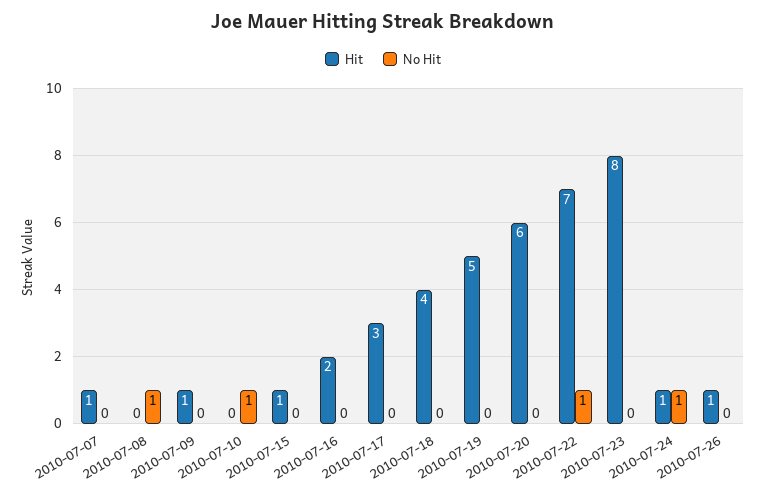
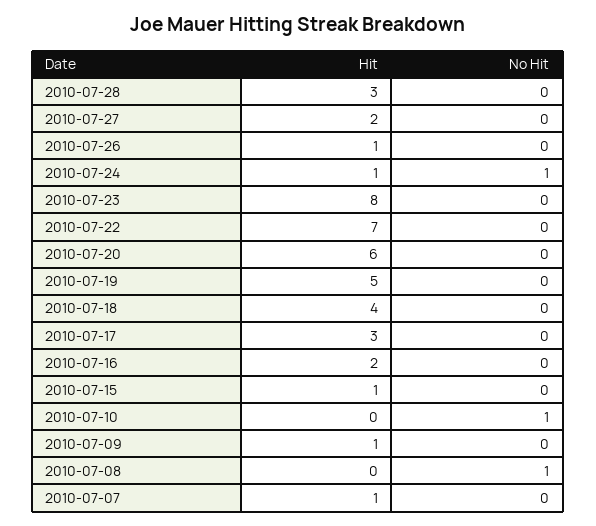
No Hit, 2010-07-22: 1 -> 0
Hit, 2010-07-28: none -> 3
No Hit, 2010-07-28: none -> 0
Hit, 2010-07-27: none -> 2
No Hit, 2010-07-27: none -> 0

